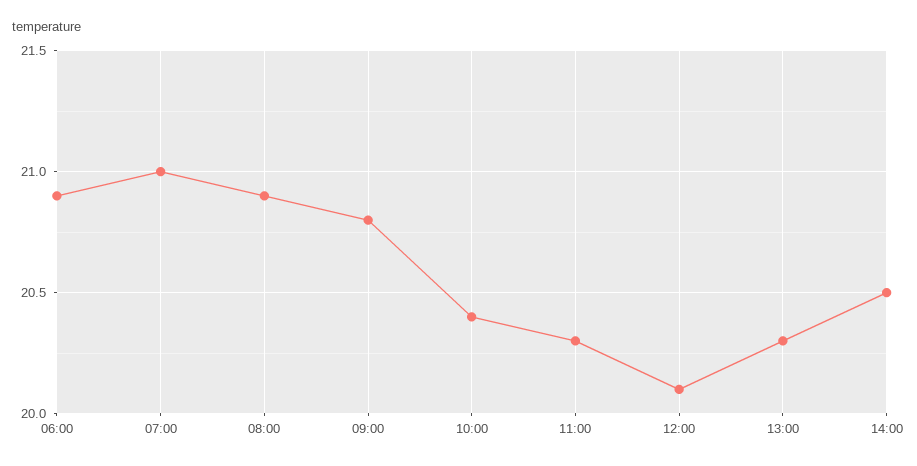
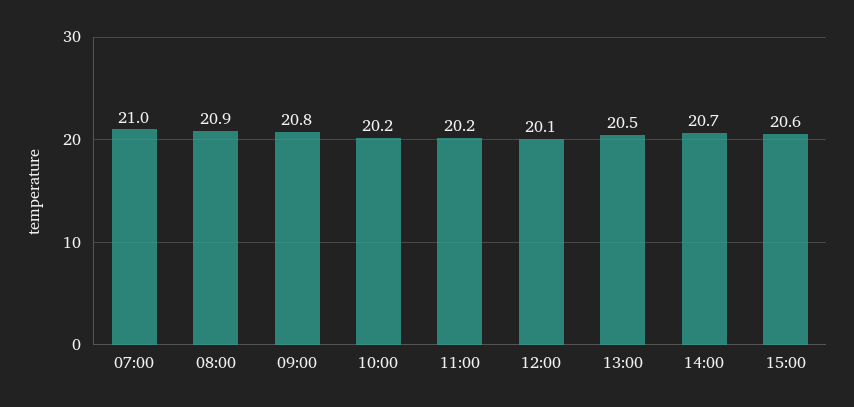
06:00: 20.9 -> none
10:00: 20.4 -> 20.2
11:00: 20.3 -> 20.2
13:00: 20.3 -> 20.5
14:00: 20.5 -> 20.7
15:00: none -> 20.6

